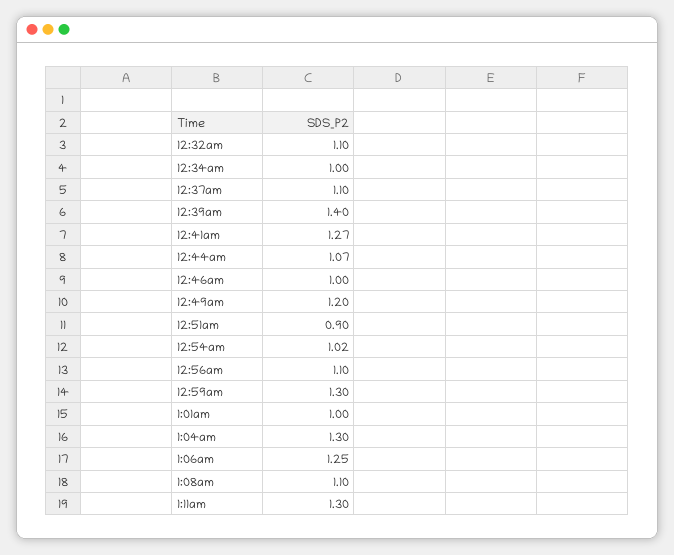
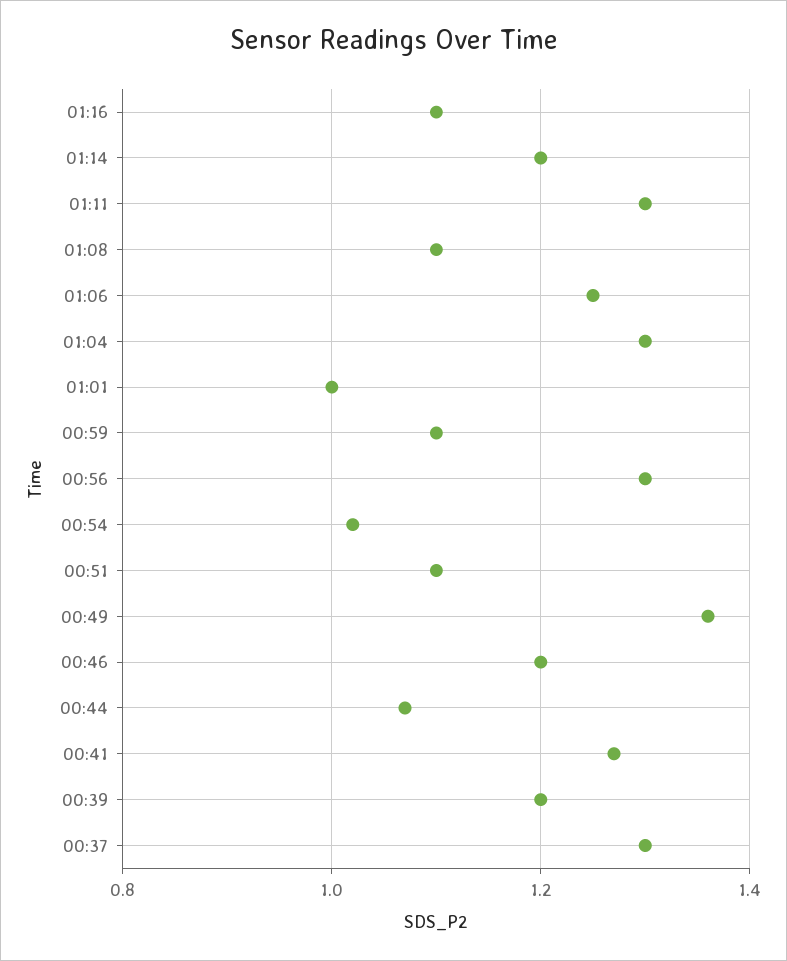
12:32am: 1.1 -> none
12:34am: 1 -> none
12:37am: 1.1 -> 1.3
12:39am: 1.4 -> 1.2
12:46am: 1 -> 1.2
12:49am: 1.2 -> 1.35
12:51am: 0.9 -> 1.1
12:56am: 1.1 -> 1.3
12:59am: 1.3 -> 1.1
01:16: none -> 1.1
01:14: none -> 1.2

